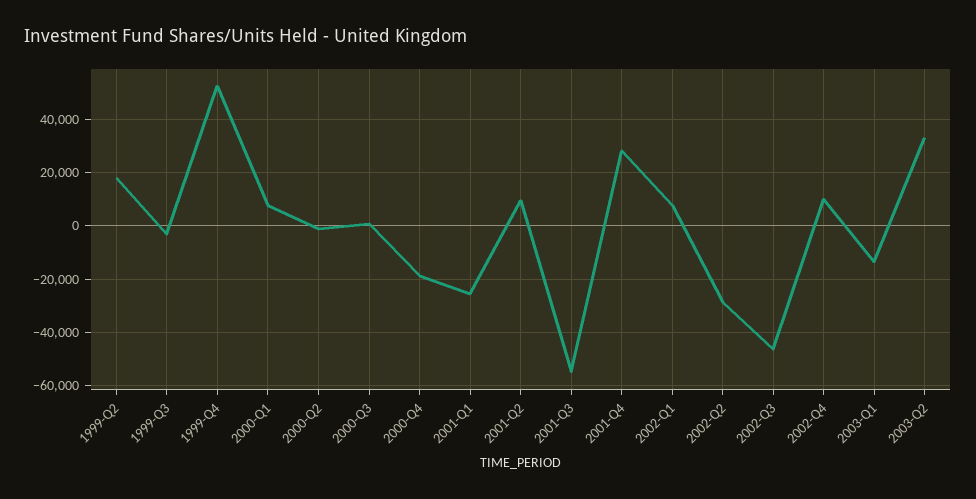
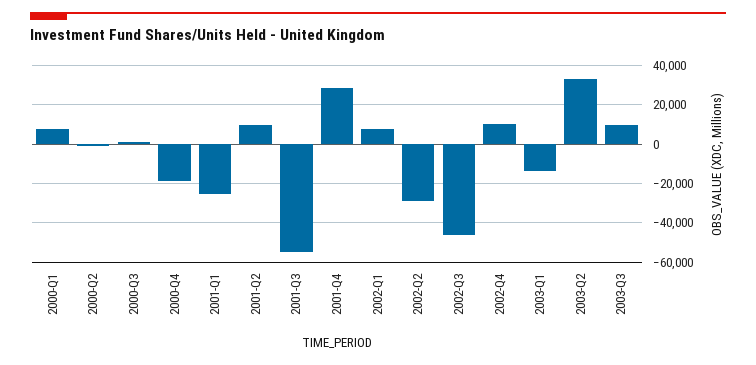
1999-Q2: 17500 -> none
1999-Q3: -2500 -> none
1999-Q4: 52500 -> none
2003-Q3: none -> 10000

